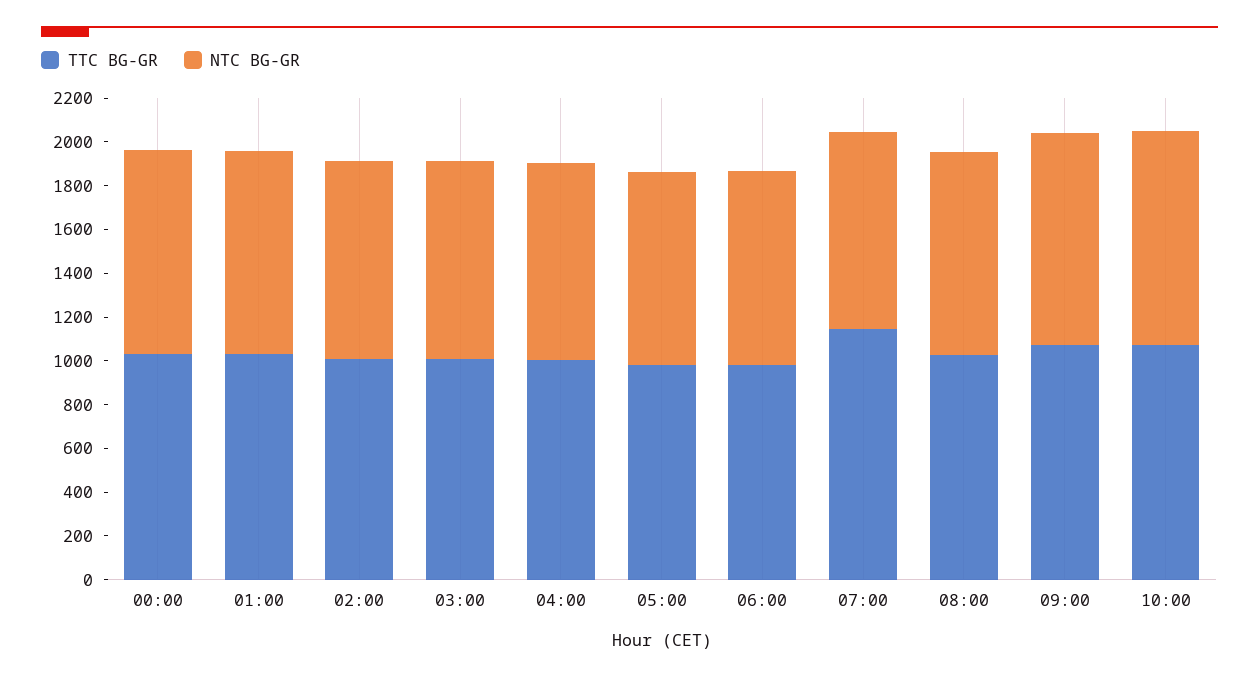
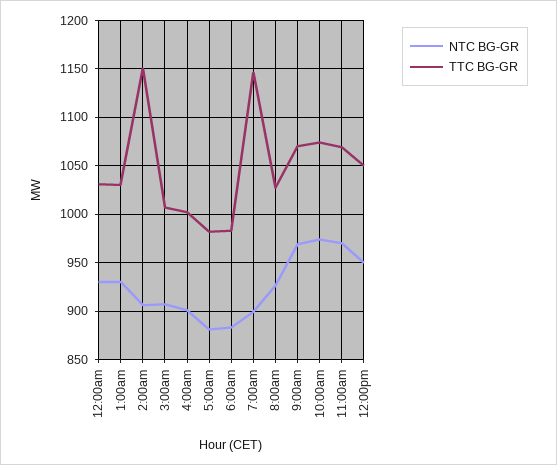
TTC BG-GR, 02:00: 1000 -> 1150
NTC BG-GR, 11:00am: none -> 970
TTC BG-GR, 11:00am: none -> 1070
NTC BG-GR, 12:00pm: none -> 950
TTC BG-GR, 12:00pm: none -> 1050

